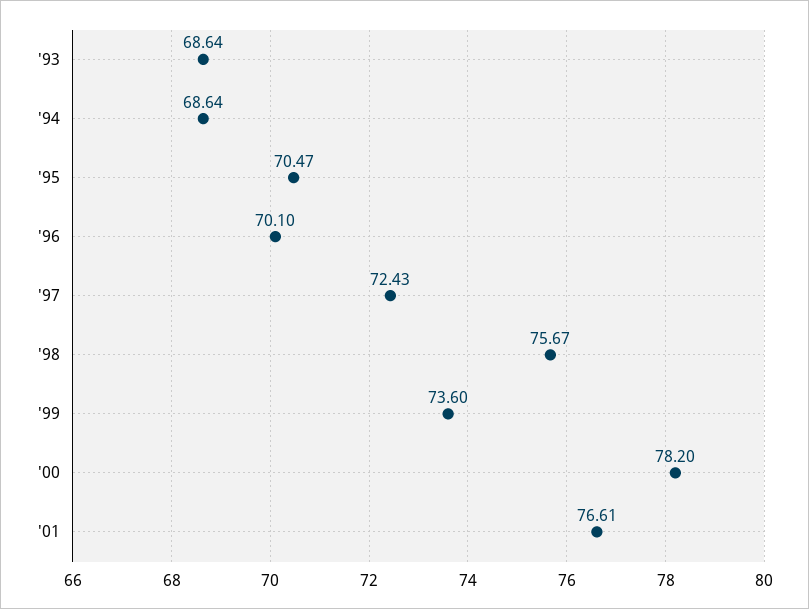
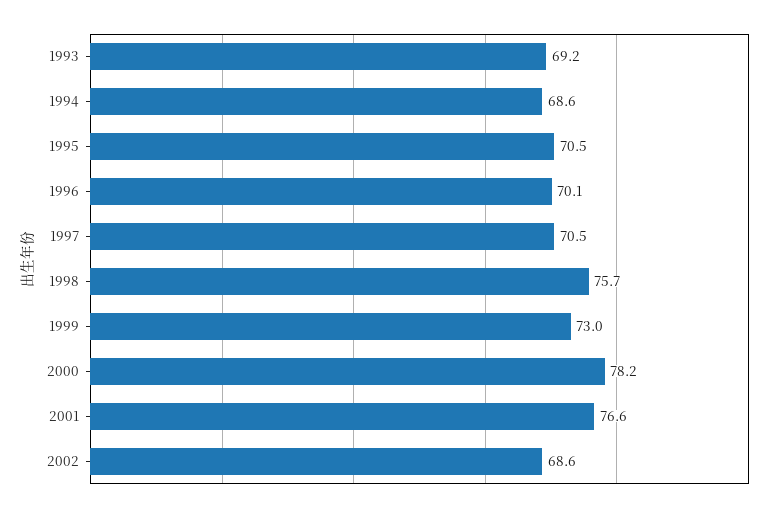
'93: 68.64 -> 69.2
'97: 72.43 -> 70.5
'99: 73.6 -> 73
2002: none -> 68.6

